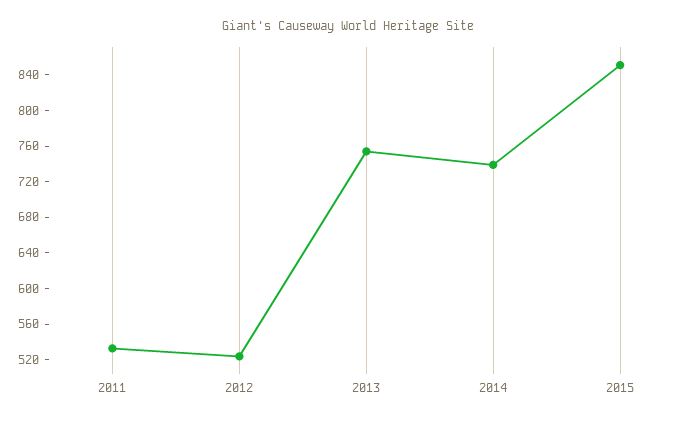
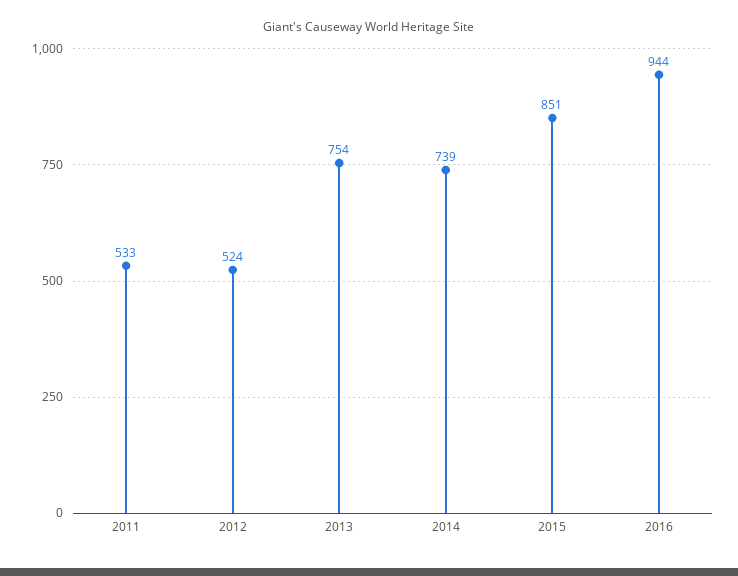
2016: none -> 944

